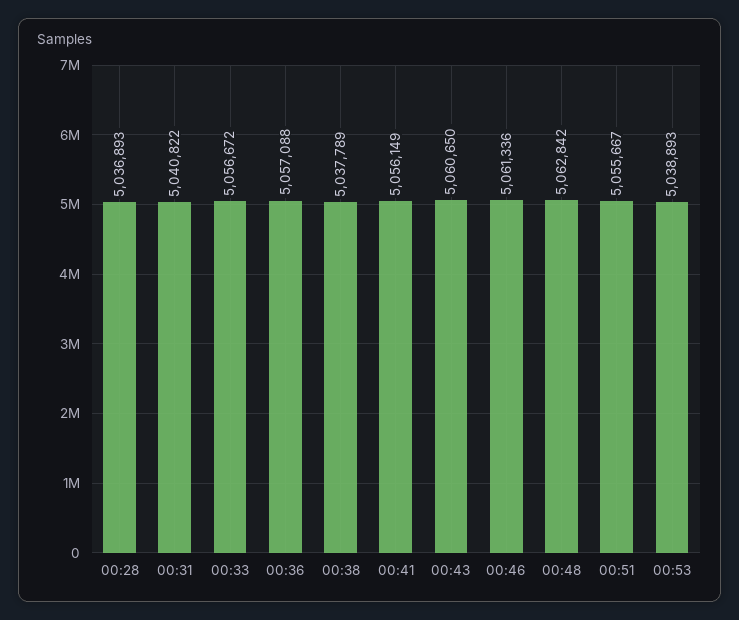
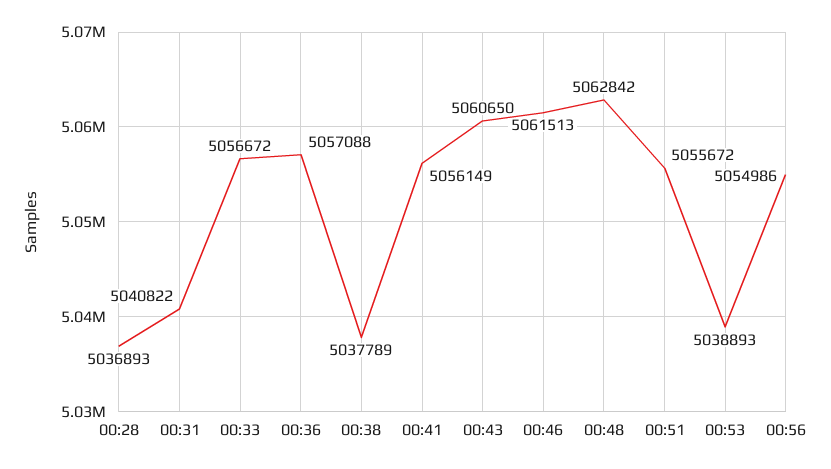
00:46: 5061336 -> 5061513
00:51: 5055667 -> 5055672
00:56: none -> 5054986

